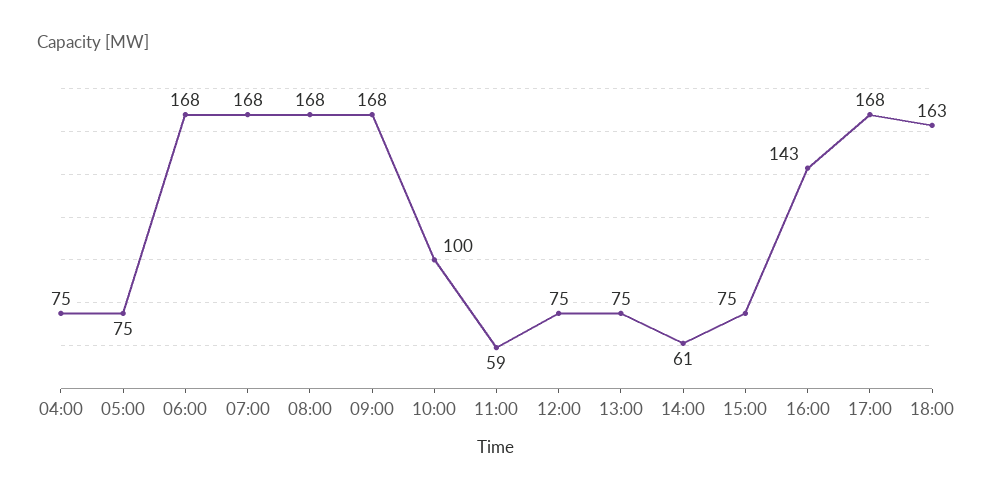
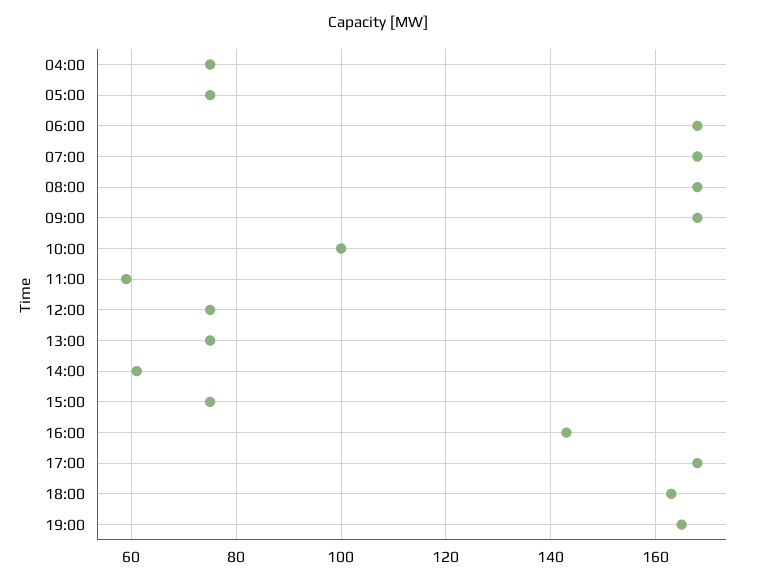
19:00: none -> 165

